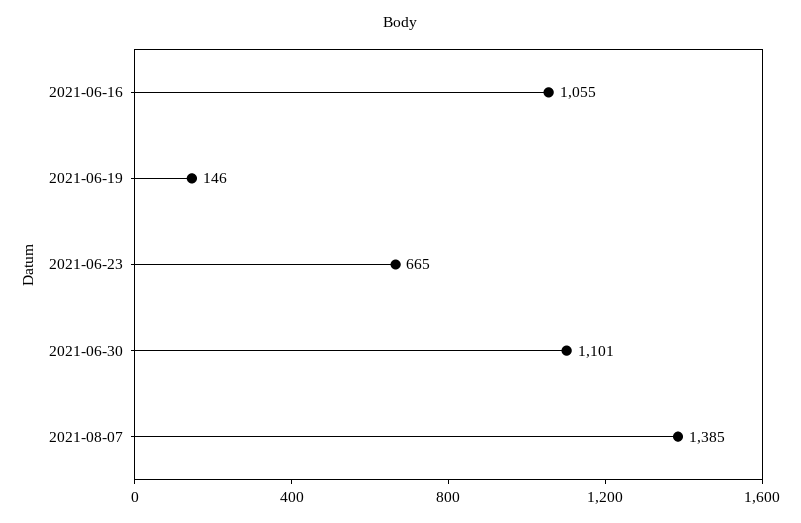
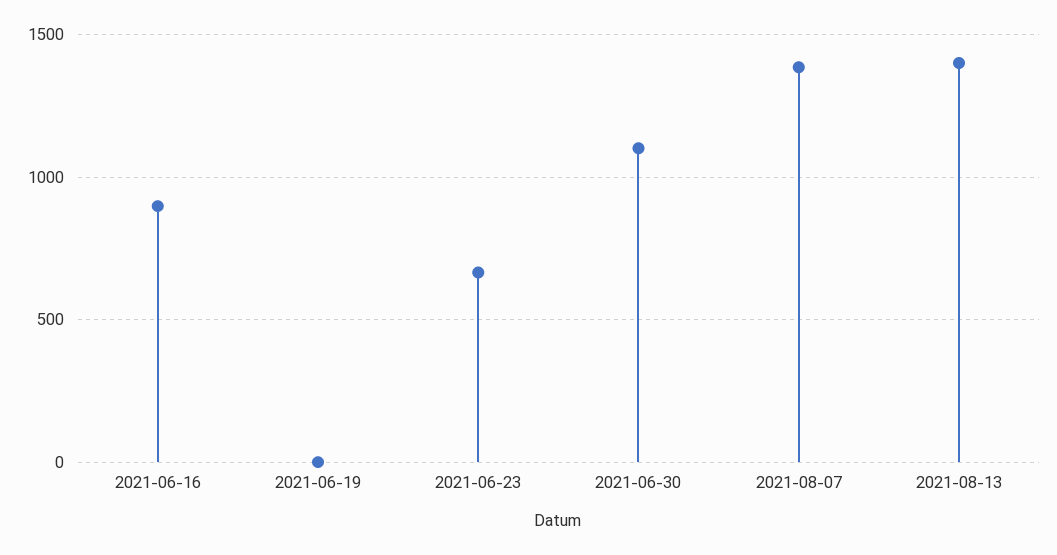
2021-06-16: 1055 -> 900
2021-06-19: 146 -> 0
2021-08-13: none -> 1400

